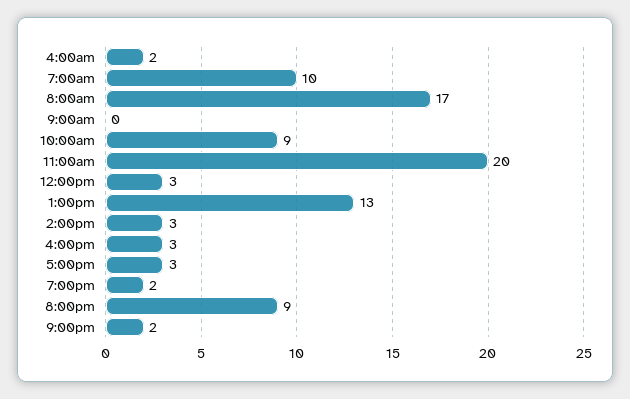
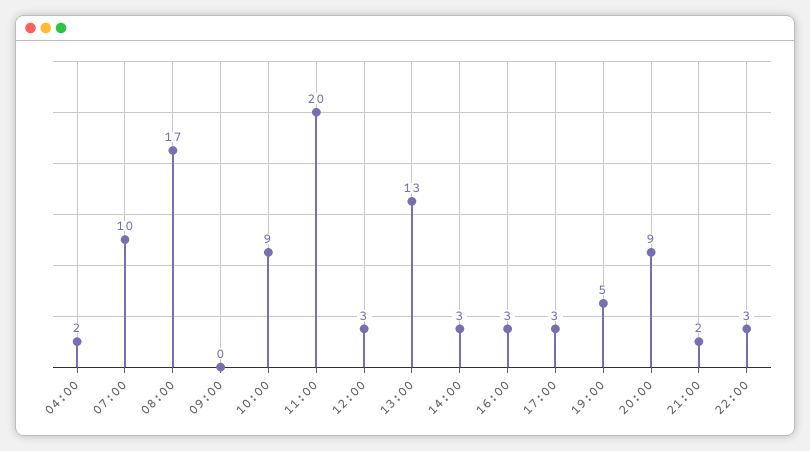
7:00pm: 2 -> 5
22:00: none -> 3

